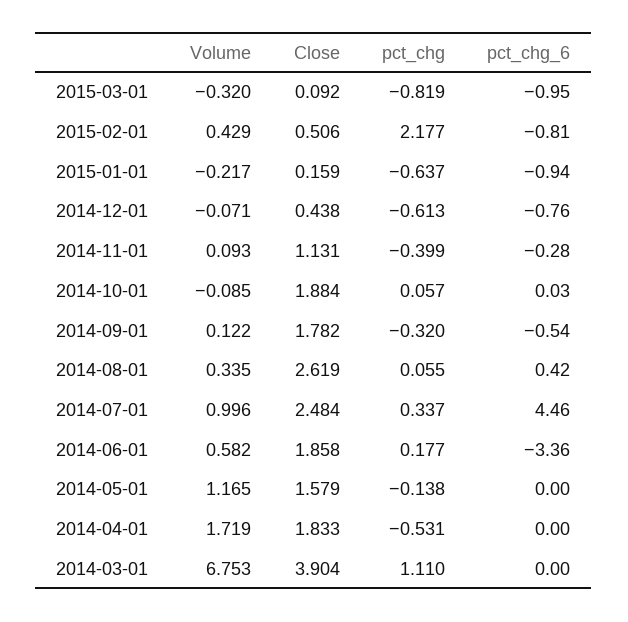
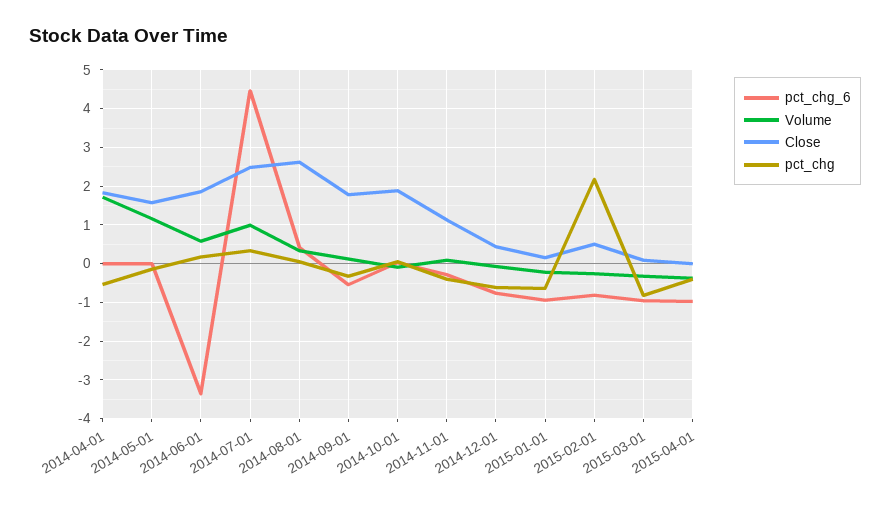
Volume, 2015-02-01: 0.429 -> -0.2
Volume, 2014-03-01: 6.753 -> none
Close, 2014-03-01: 3.904 -> none
pct_chg, 2014-03-01: 1.11 -> none
pct_chg_6, 2014-03-01: 0 -> none
pct_chg_6, 2015-04-01: none -> -1
Volume, 2015-04-01: none -> -0.4
Close, 2015-04-01: none -> 0
pct_chg, 2015-04-01: none -> -0.4

